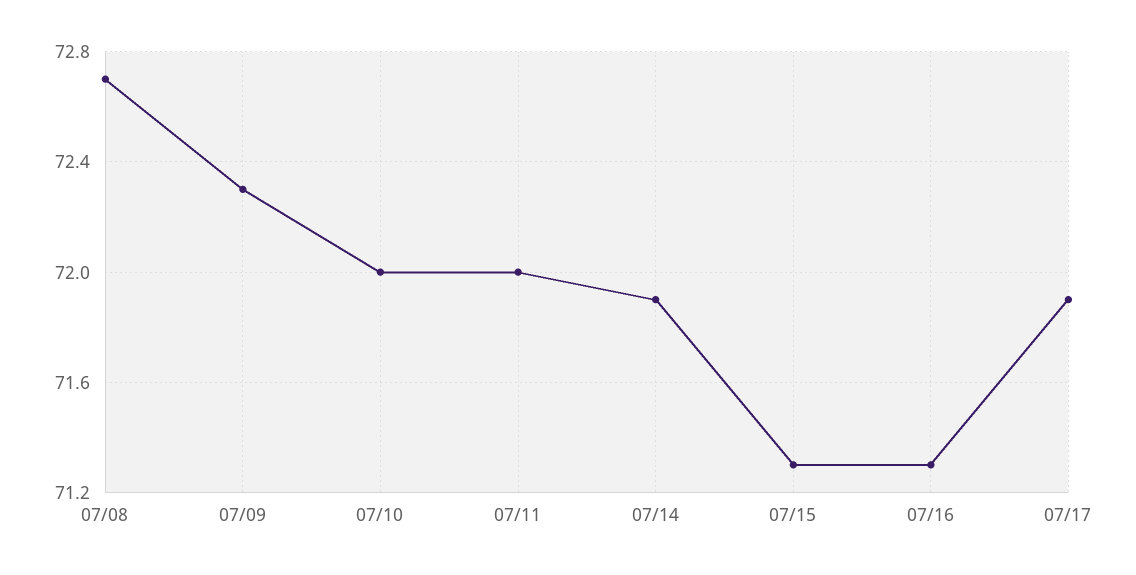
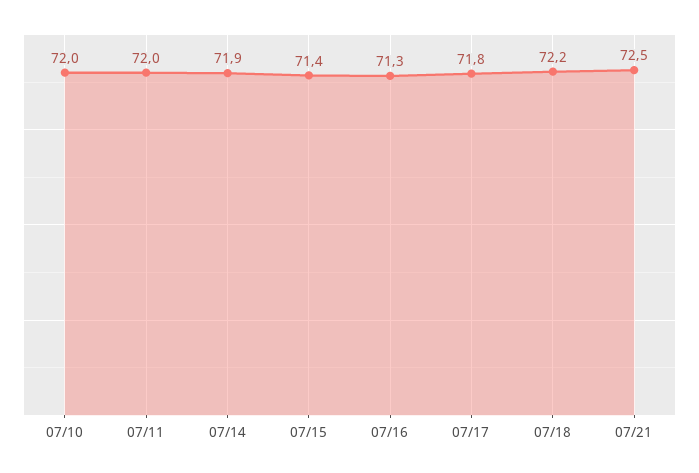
07/08: 72.7 -> none
07/09: 72.3 -> none
07/15: 71.3 -> 71.4
07/17: 71.9 -> 71.8
07/18: none -> 72.2
07/21: none -> 72.5

